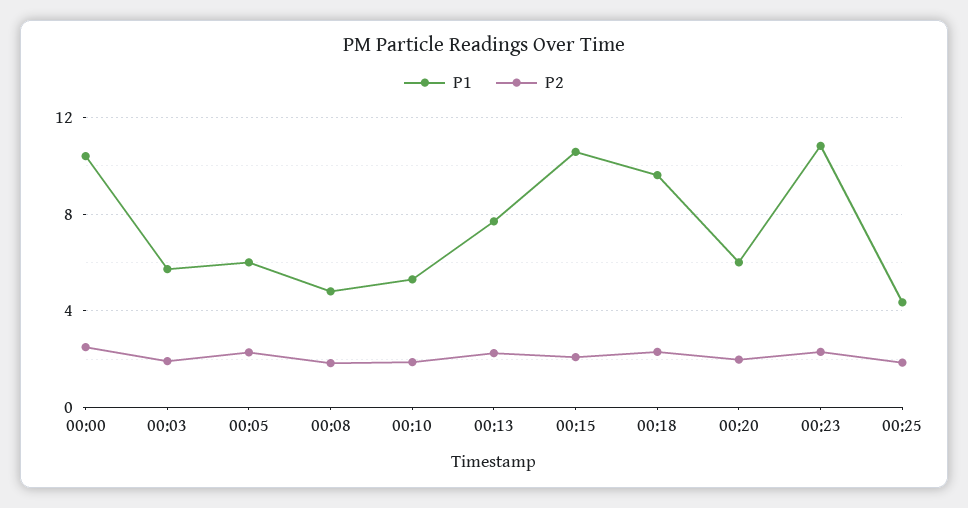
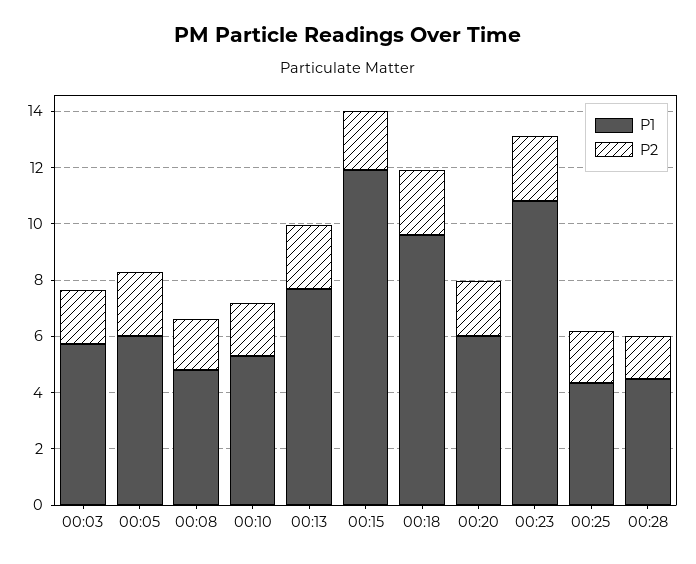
P1, 00:00: 10.5 -> none
P2, 00:00: 2.5 -> none
P1, 00:15: 10.5 -> 12
P1, 00:28: none -> 4.5
P2, 00:28: none -> 1.5

